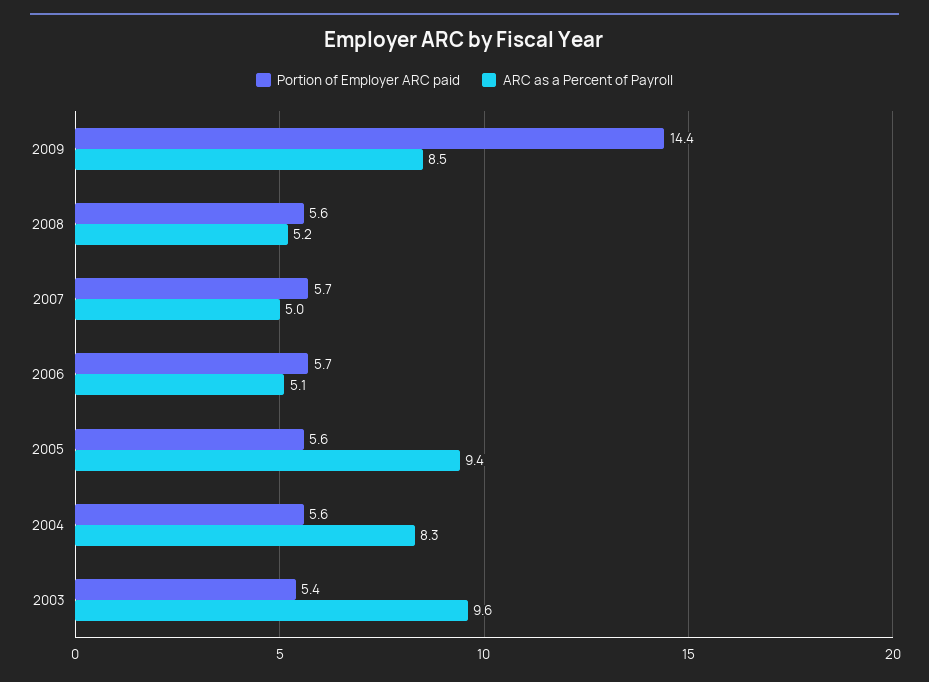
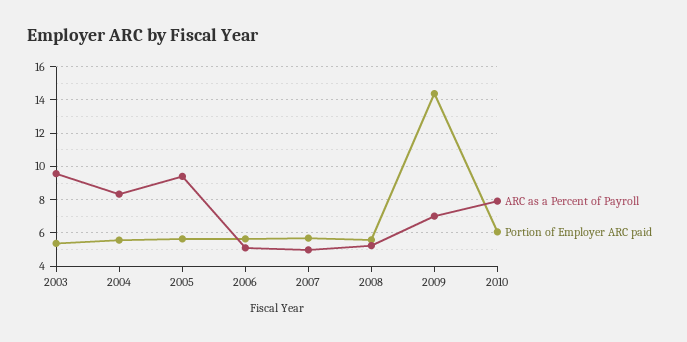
ARC as a Percent of Payroll, 2009: 8.5 -> 7
ARC as a Percent of Payroll, 2010: none -> 8
Portion of Employer ARC paid, 2010: none -> 6

